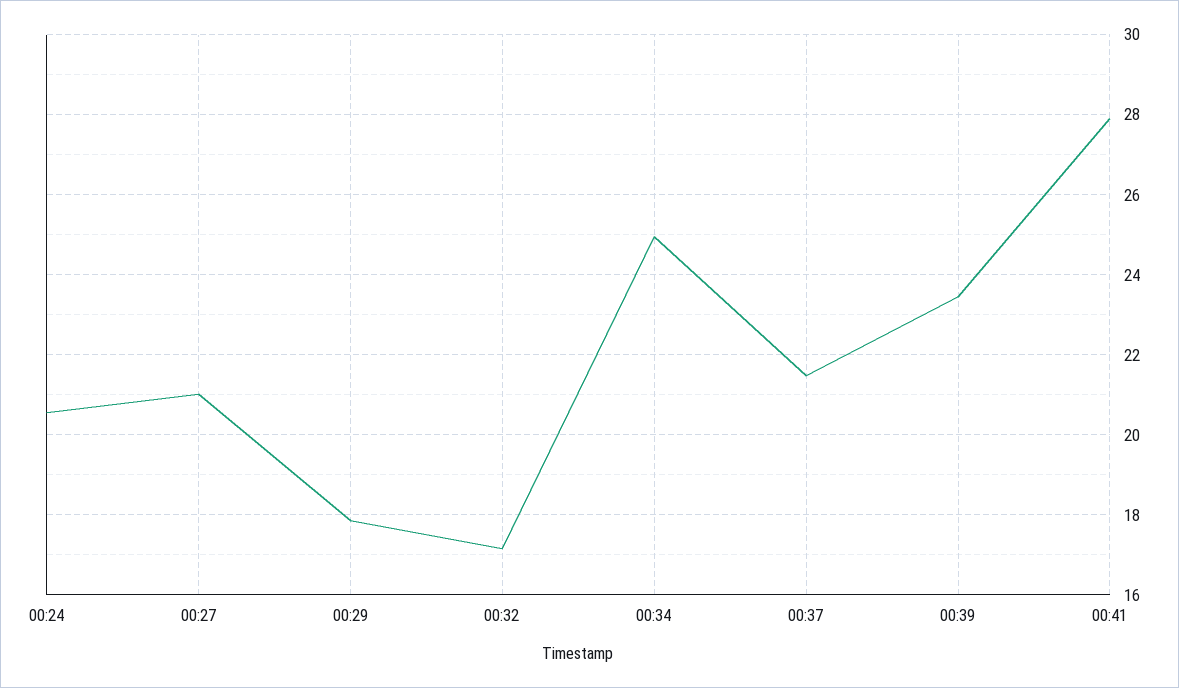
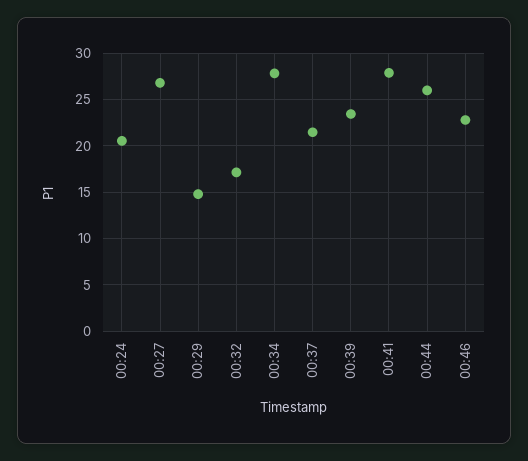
00:27: 21 -> 27
00:29: 17.8 -> 15
00:34: 25 -> 28
00:44: none -> 26
00:46: none -> 23

